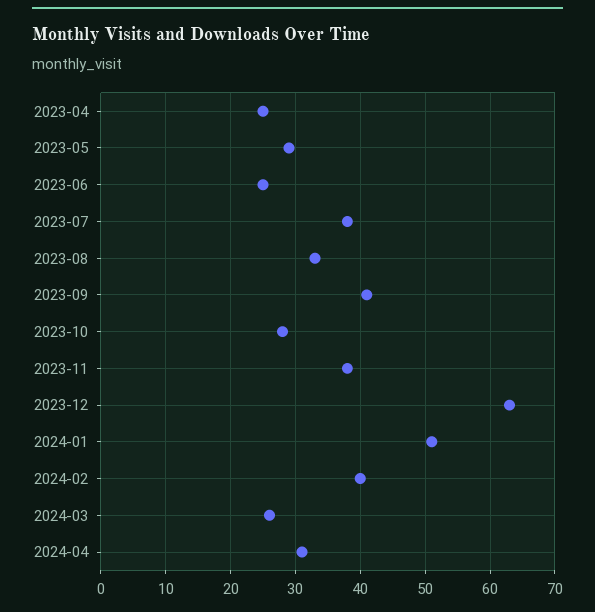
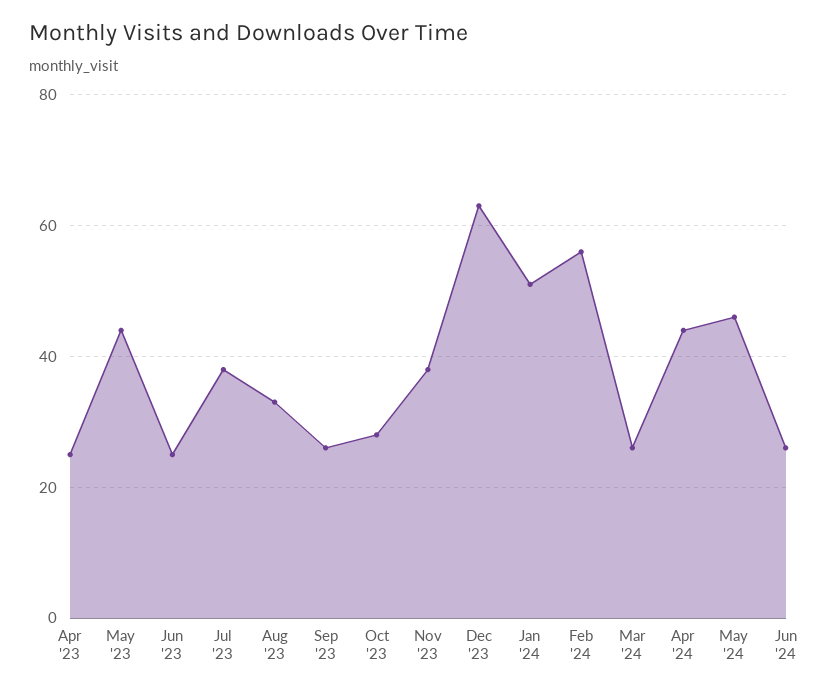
2023-05: 29 -> 45
2023-09: 41 -> 25
2024-02: 40 -> 55
2024-04: 31 -> 45
May '24: none -> 45
Jun '24: none -> 25

